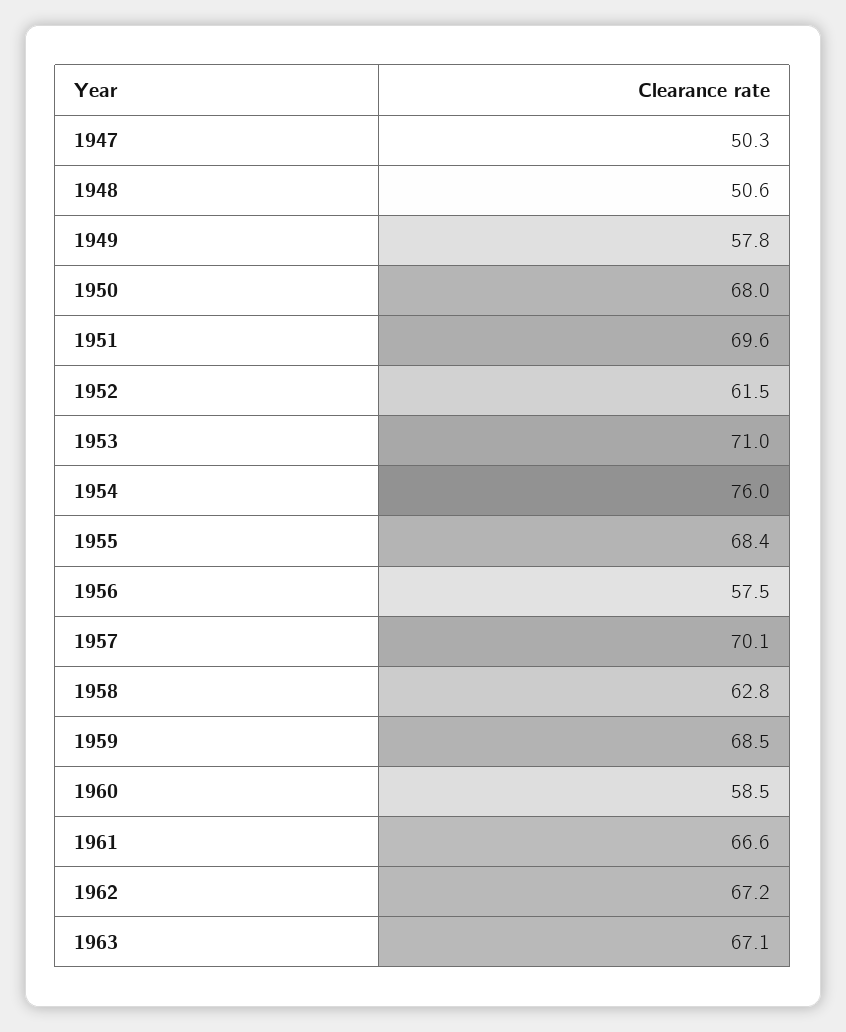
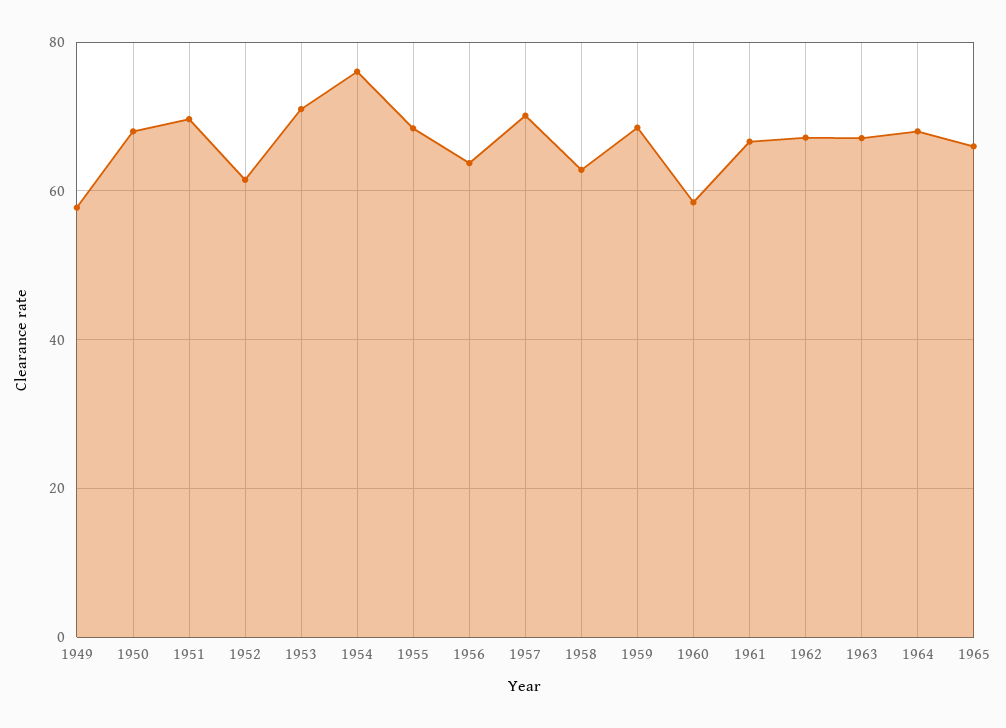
1947: 50.3 -> none
1948: 50.6 -> none
1956: 57.5 -> 64
1964: none -> 68
1965: none -> 66

